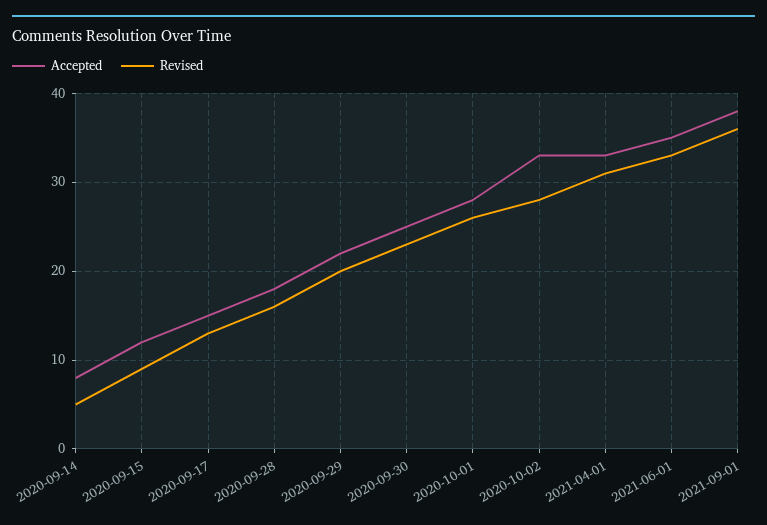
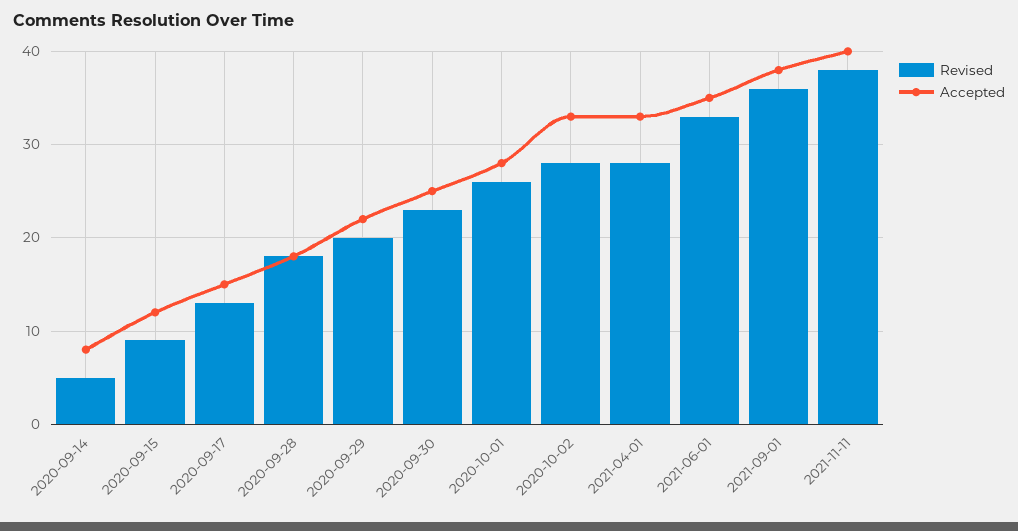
Revised, 2020-09-28: 16 -> 18
Revised, 2021-04-01: 31 -> 28
Revised, 2021-11-11: none -> 38
Accepted, 2021-11-11: none -> 40

